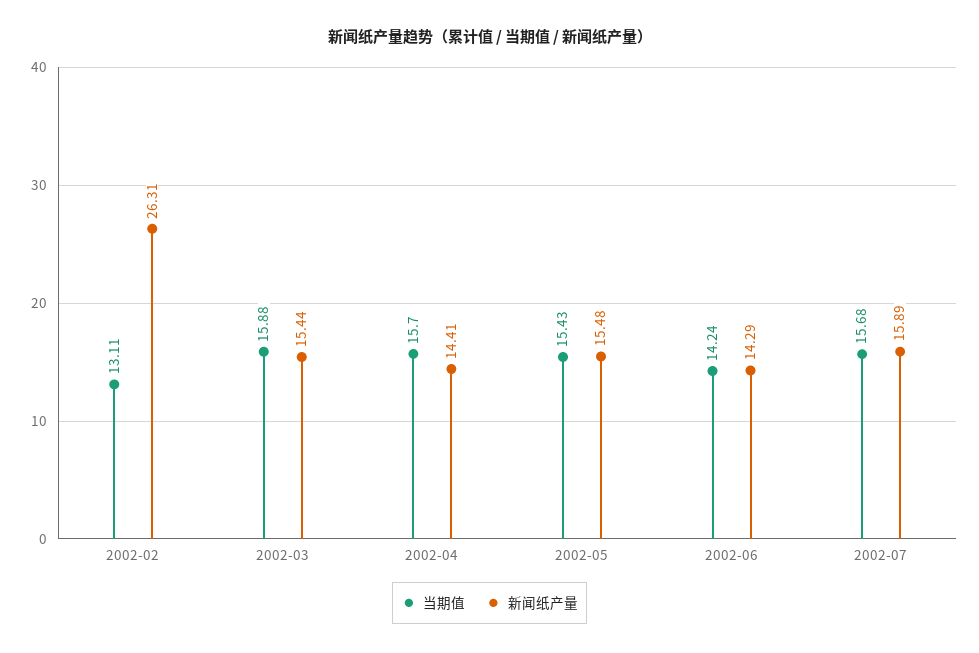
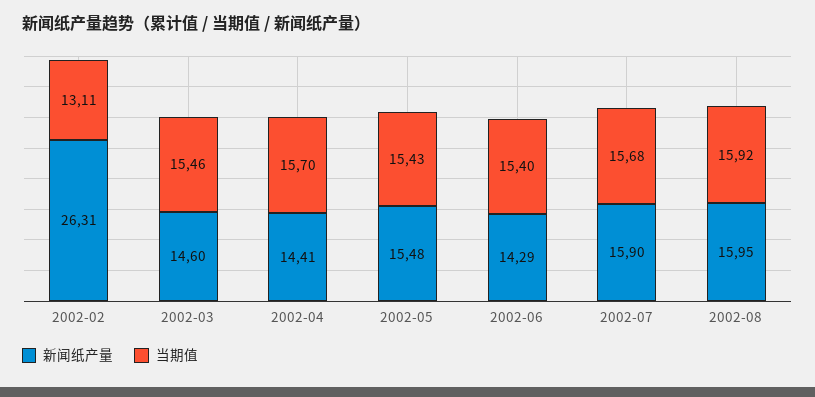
当期值, 2002-03: 15.88 -> 15.46
新闻纸产量, 2002-03: 15.44 -> 14.6
当期值, 2002-06: 14.24 -> 15.4
新闻纸产量, 2002-07: 15.89 -> 15.9
新闻纸产量, 2002-08: none -> 15.95
当期值, 2002-08: none -> 15.92

